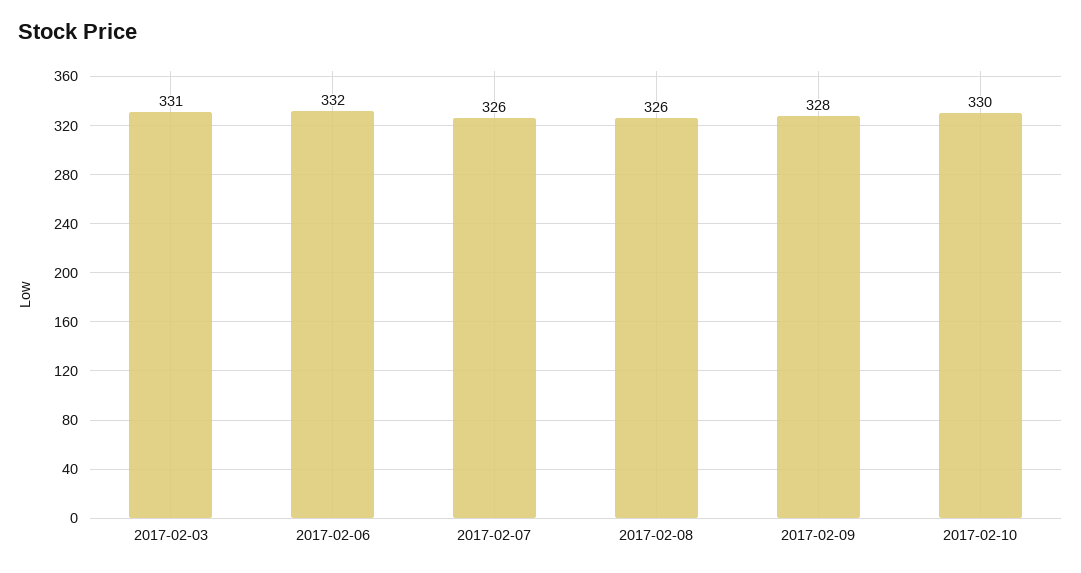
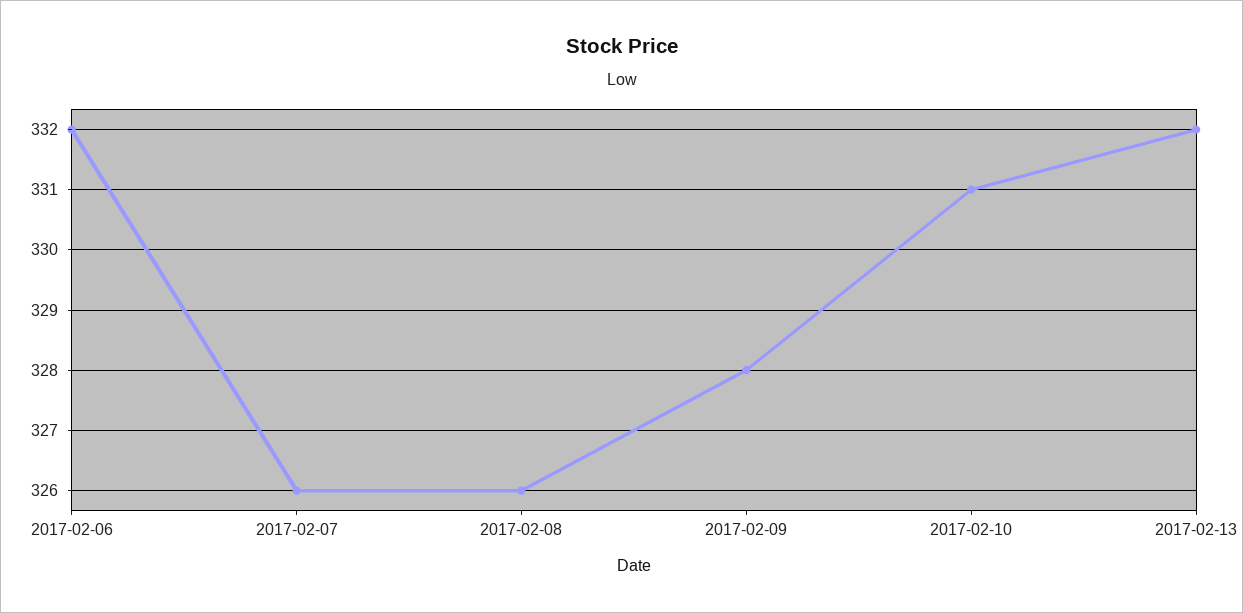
2017-02-03: 331 -> none
2017-02-10: 330 -> 331
2017-02-13: none -> 332

